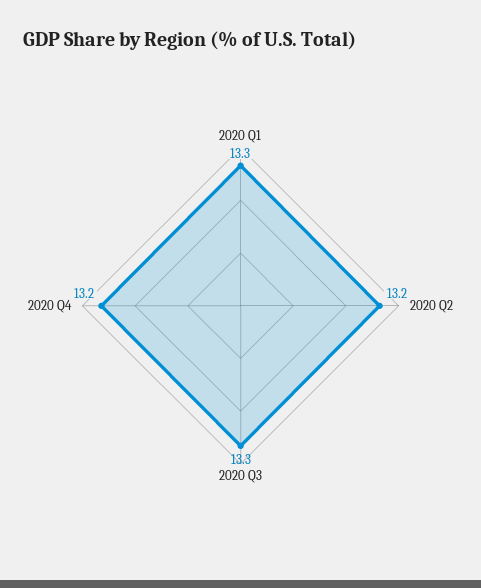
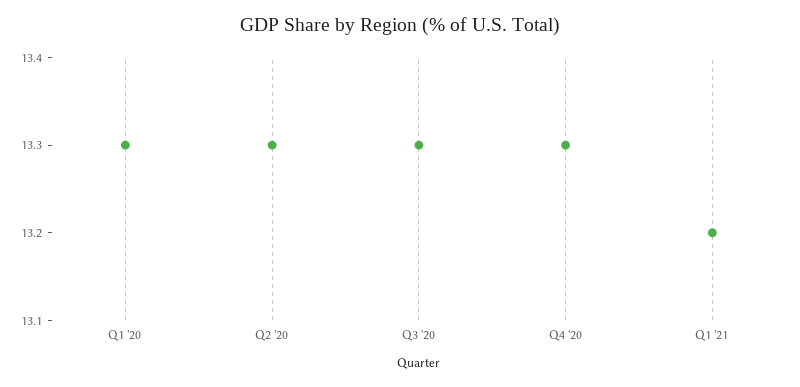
2020 Q2: 13.2 -> 13.3
2020 Q4: 13.2 -> 13.3
Q1 '21: none -> 13.2

